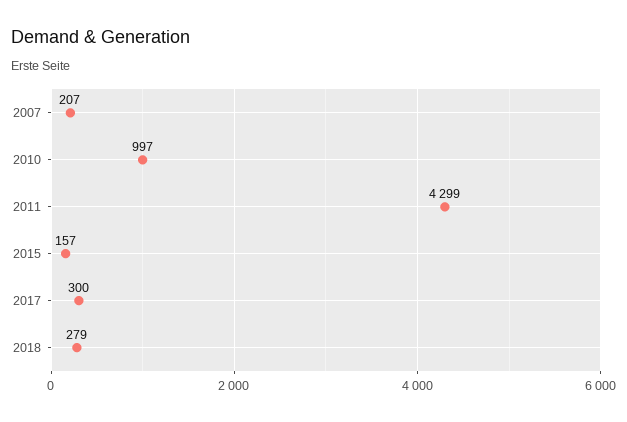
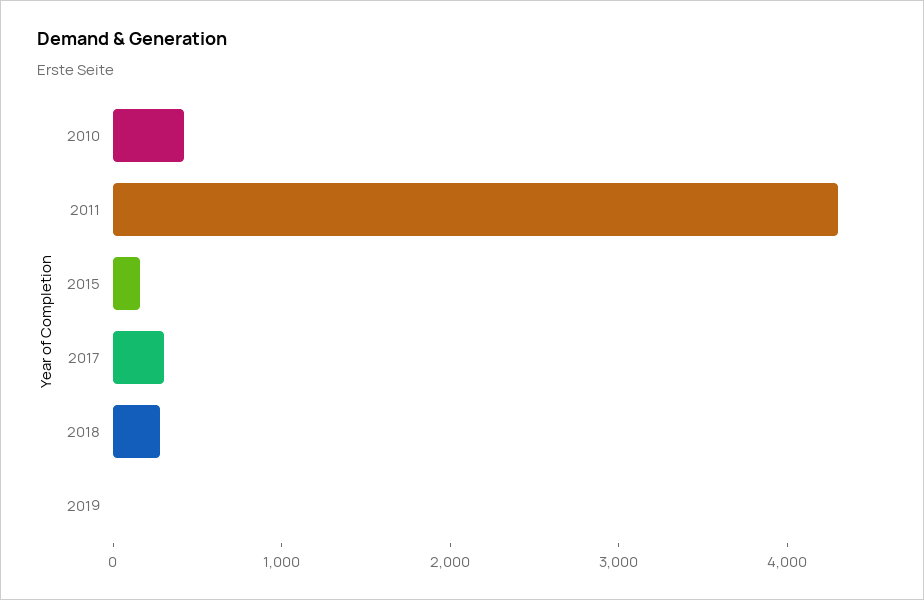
2007: 207 -> none
2010: 997 -> 400
2019: none -> 0

